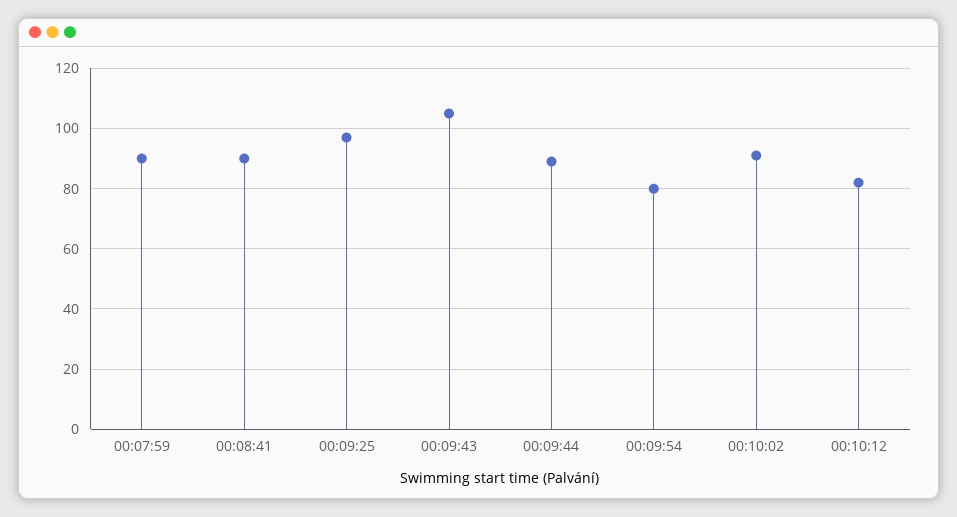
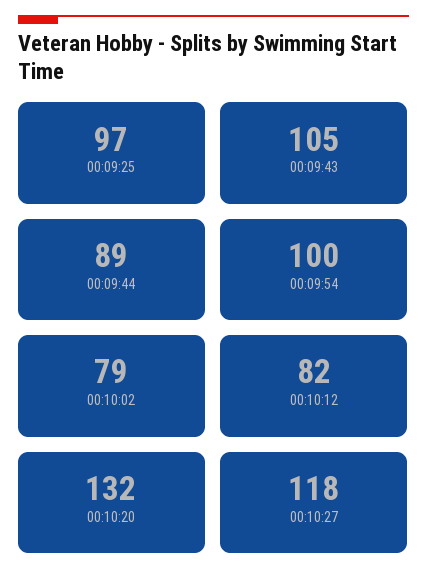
00:07:59: 90 -> none
00:08:41: 90 -> none
00:09:54: 80 -> 100
00:10:02: 90 -> 79
00:10:20: none -> 132
00:10:27: none -> 118

